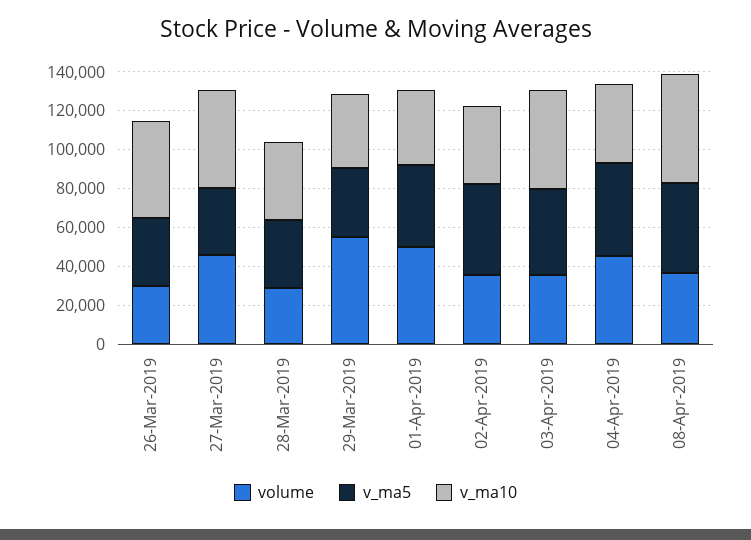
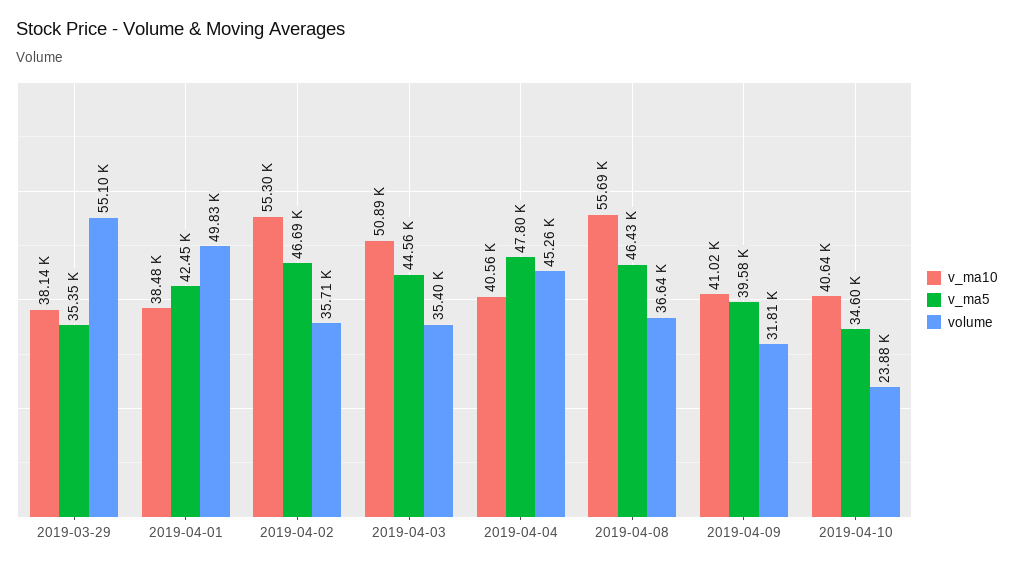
volume, 26-Mar-2019: 30000 -> none
v_ma5, 26-Mar-2019: 35000 -> none
v_ma10, 26-Mar-2019: 50000 -> none
volume, 27-Mar-2019: 45000 -> none
v_ma5, 27-Mar-2019: 35000 -> none
v_ma10, 27-Mar-2019: 50000 -> none
volume, 28-Mar-2019: 30000 -> none
v_ma5, 28-Mar-2019: 35000 -> none
v_ma10, 28-Mar-2019: 40000 -> none
v_ma10, 02-Apr-2019: 40000 -> 55300
v_ma10, 2019-04-09: none -> 41020
v_ma5, 2019-04-09: none -> 39580
volume, 2019-04-09: none -> 31810
v_ma10, 2019-04-10: none -> 40640
v_ma5, 2019-04-10: none -> 34600
volume, 2019-04-10: none -> 23880

